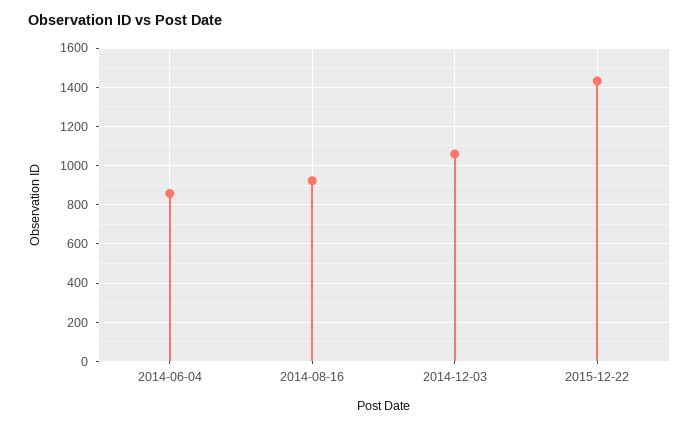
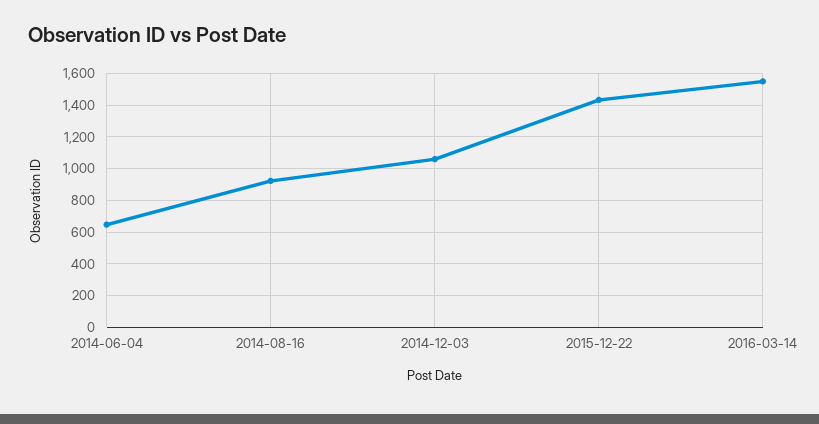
2014-06-04: 850 -> 650
2016-03-14: none -> 1550

